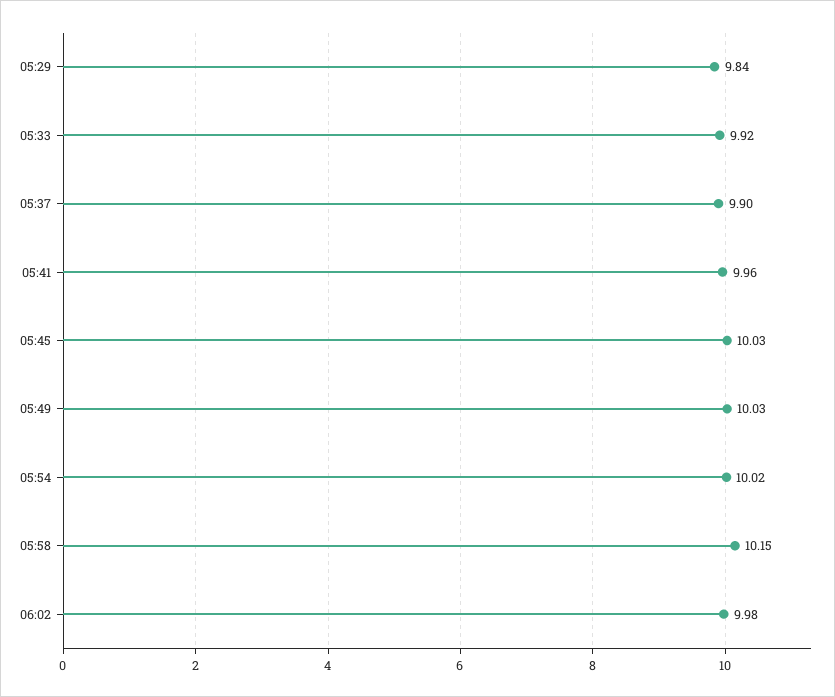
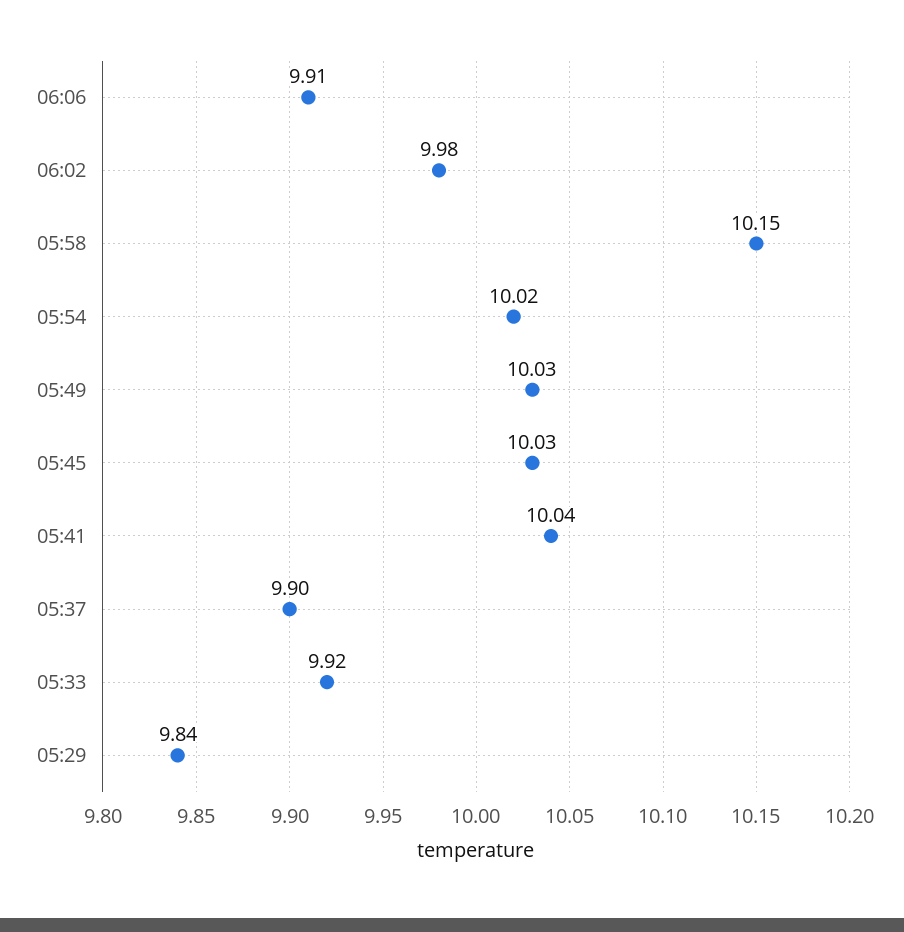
05:41: 9.96 -> 10.04
06:06: none -> 9.91

